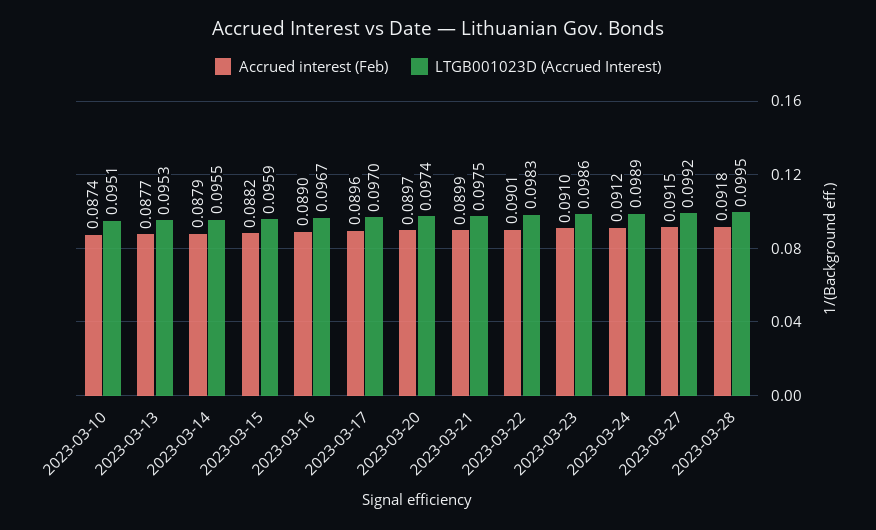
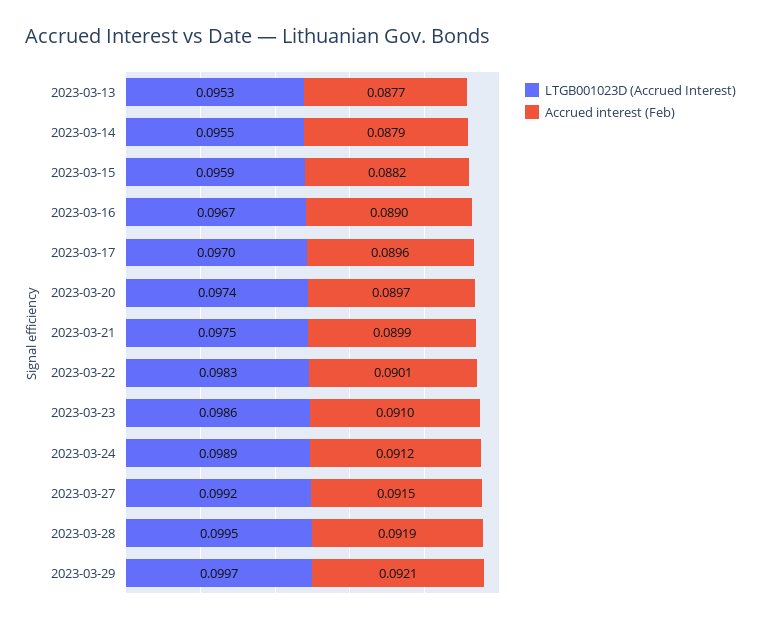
Accrued interest (Feb), 2023-03-10: 0.0874 -> none
LTGB001023D (Accrued Interest), 2023-03-10: 0.0951 -> none
Accrued interest (Feb), 2023-03-28: 0.0918 -> 0.0919
LTGB001023D (Accrued Interest), 2023-03-29: none -> 0.0997
Accrued interest (Feb), 2023-03-29: none -> 0.0921

